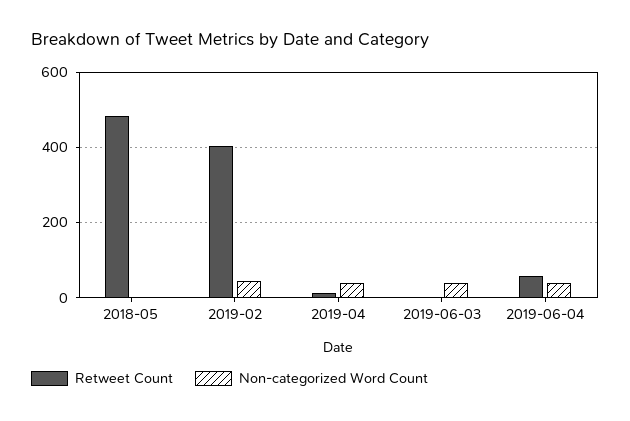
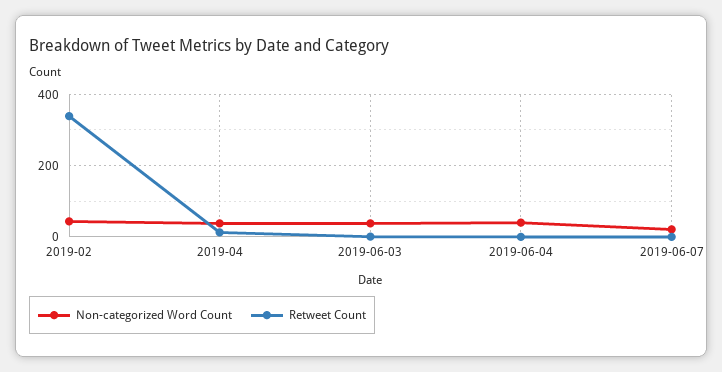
Retweet Count, 2018-05: 480 -> none
Non-categorized Word Count, 2018-05: 0 -> none
Retweet Count, 2019-02: 400 -> 340
Retweet Count, 2019-06-04: 60 -> 0
Non-categorized Word Count, 2019-06-07: none -> 20
Retweet Count, 2019-06-07: none -> 0

